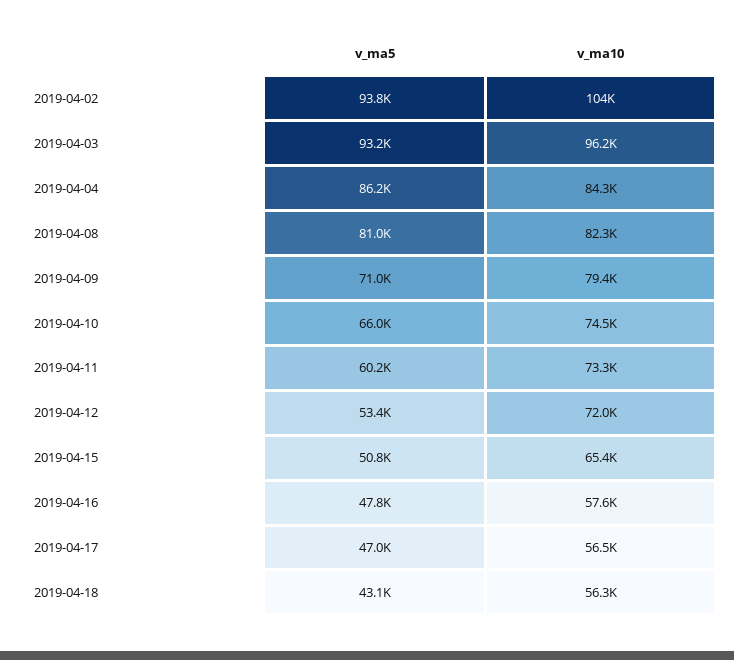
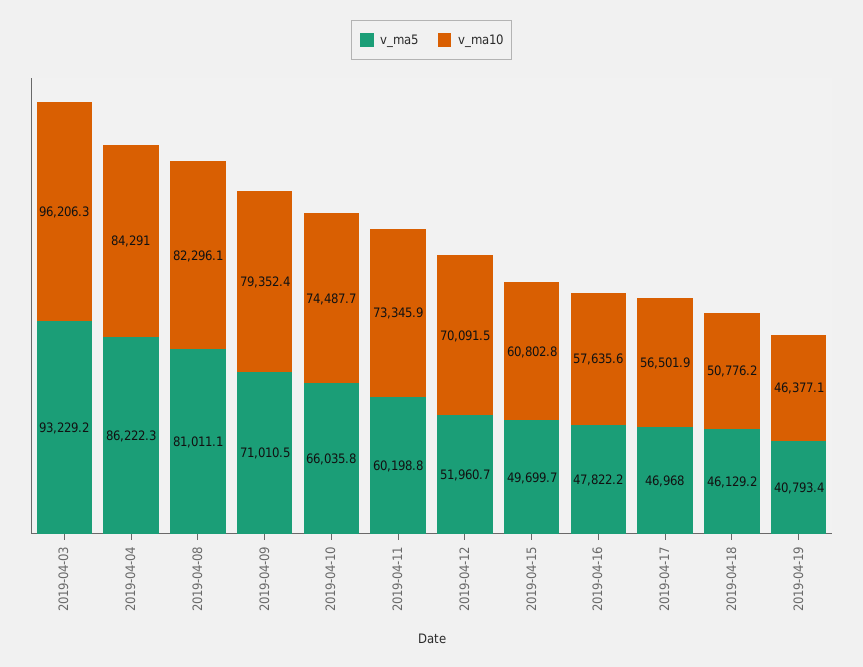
v_ma5, 2019-04-02: 93800 -> none
v_ma10, 2019-04-02: 104000 -> none
v_ma5, 2019-04-12: 53400 -> 51960.7
v_ma10, 2019-04-12: 72000 -> 70091.5
v_ma5, 2019-04-15: 50800 -> 49699.7
v_ma10, 2019-04-15: 65400 -> 60802.8
v_ma5, 2019-04-18: 43100 -> 46129.2
v_ma10, 2019-04-18: 56300 -> 50776.2
v_ma5, 2019-04-19: none -> 40793.4
v_ma10, 2019-04-19: none -> 46377.1

